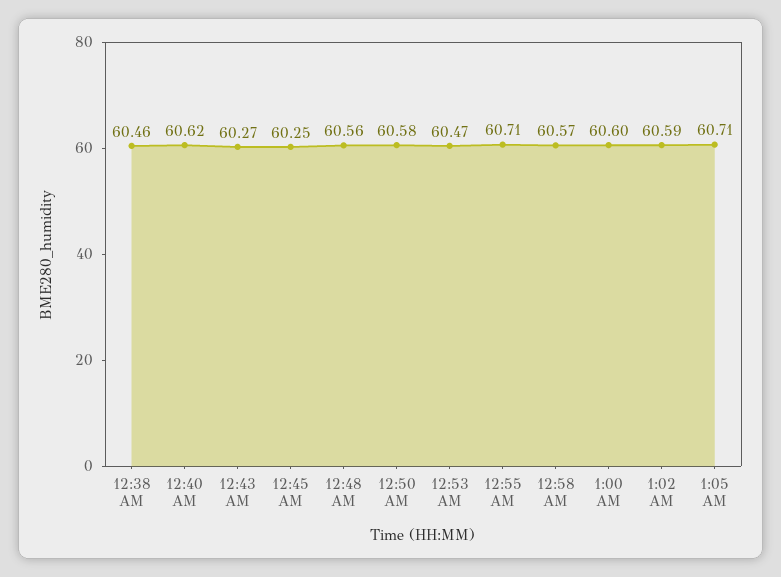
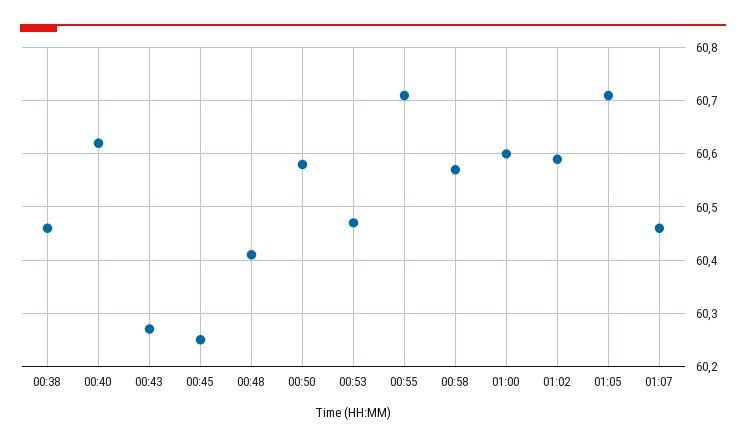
12:48 AM: 60.56 -> 60.4
01:07: none -> 60.45

